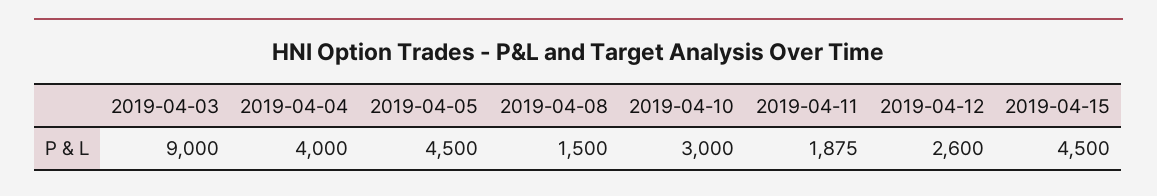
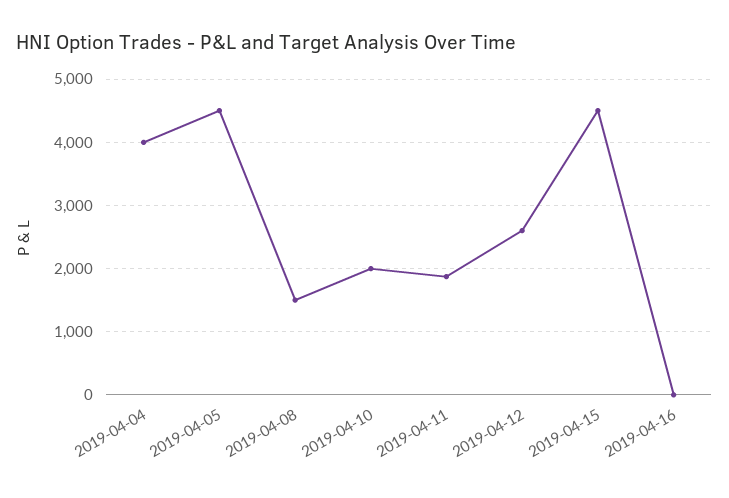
2019-04-03: 9000 -> none
2019-04-10: 3000 -> 2000
2019-04-16: none -> 0

